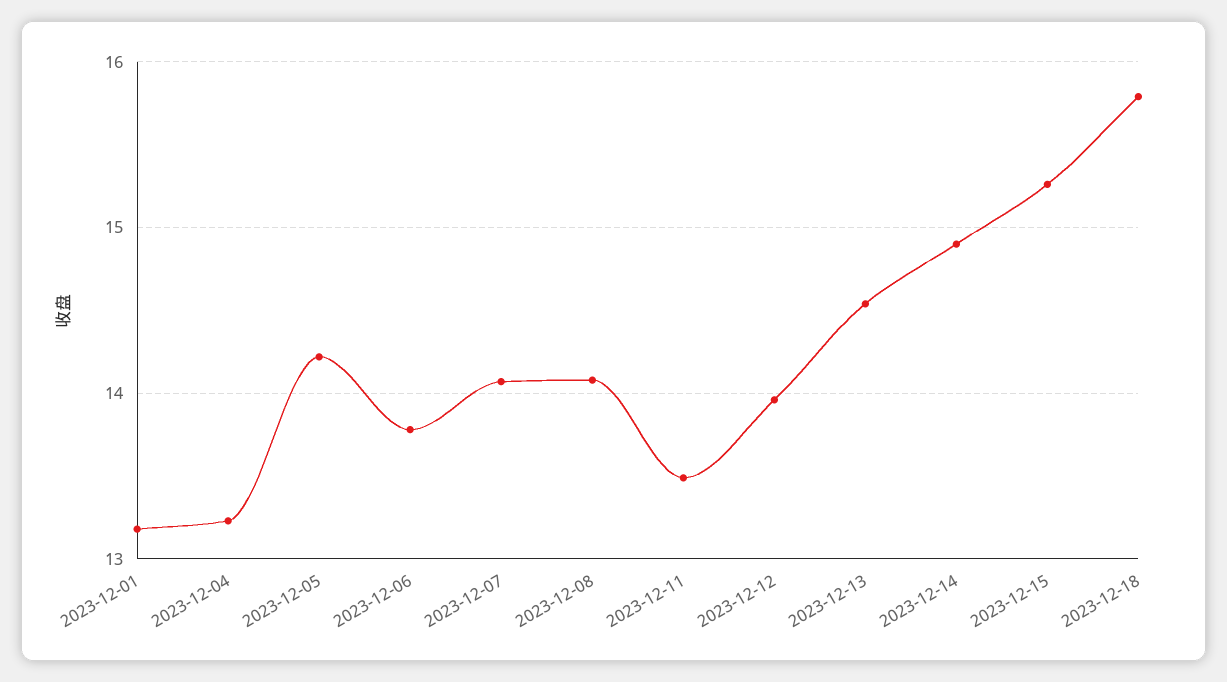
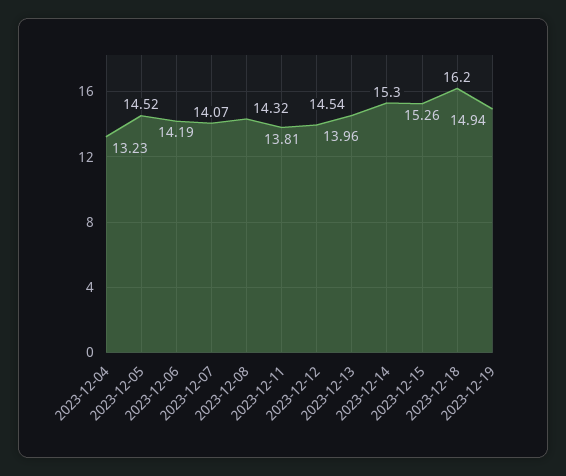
2023-12-01: 13.2 -> none
2023-12-05: 14.2 -> 14.52
2023-12-06: 13.8 -> 14.19
2023-12-08: 14.1 -> 14.32
2023-12-11: 13.5 -> 13.81
2023-12-14: 14.9 -> 15.3
2023-12-18: 15.8 -> 16.2
2023-12-19: none -> 14.94

